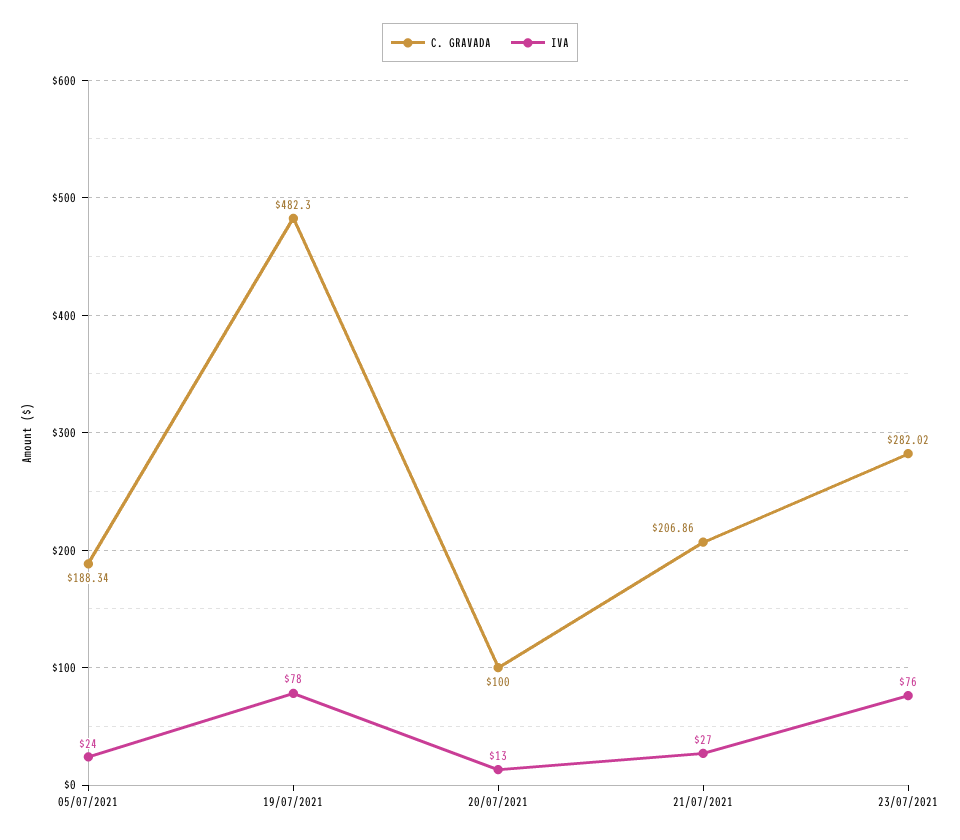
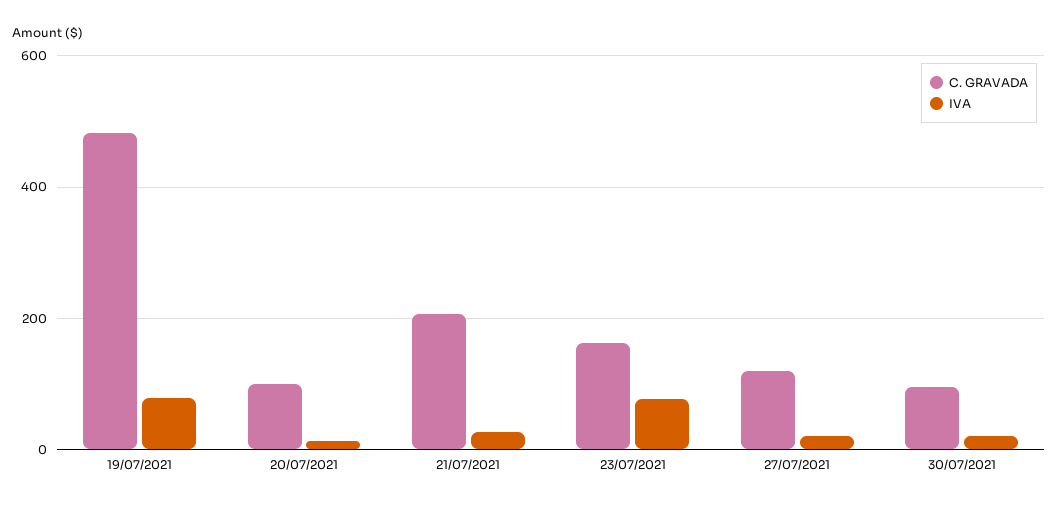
C. GRAVADA, 05/07/2021: 188.34 -> none
IVA, 05/07/2021: 24 -> none
C. GRAVADA, 23/07/2021: 282.02 -> 160
C. GRAVADA, 27/07/2021: none -> 120
IVA, 27/07/2021: none -> 20
C. GRAVADA, 30/07/2021: none -> 100
IVA, 30/07/2021: none -> 20

